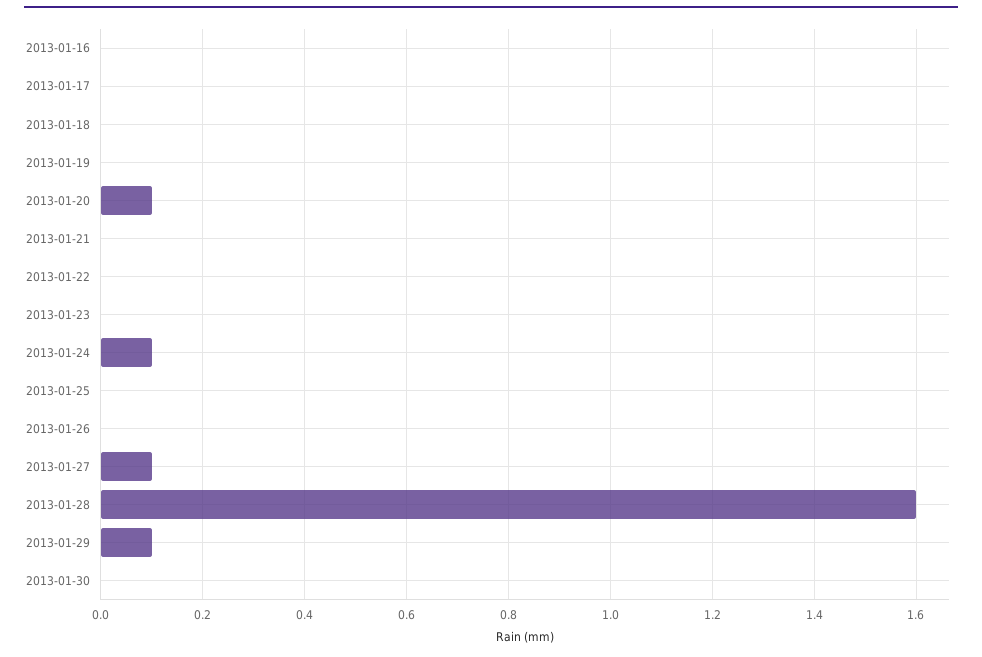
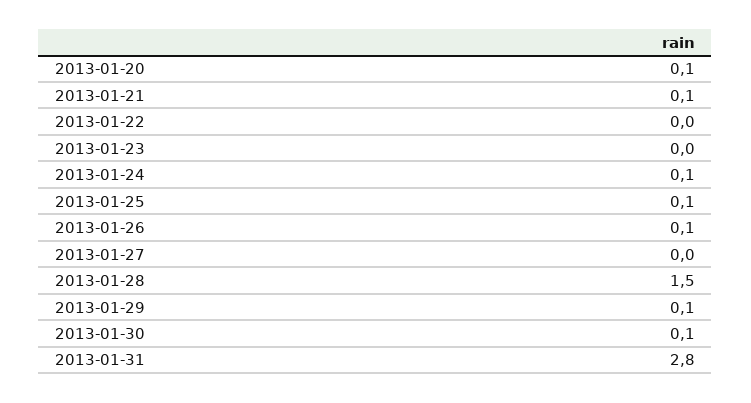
2013-01-16: 0 -> none
2013-01-17: 0 -> none
2013-01-18: 0 -> none
2013-01-19: 0 -> none
2013-01-21: 0 -> 0.1
2013-01-25: 0 -> 0.1
2013-01-26: 0 -> 0.1
2013-01-27: 0.1 -> 0
2013-01-28: 1.6 -> 1.5
2013-01-30: 0 -> 0.1
2013-01-31: none -> 2.8

